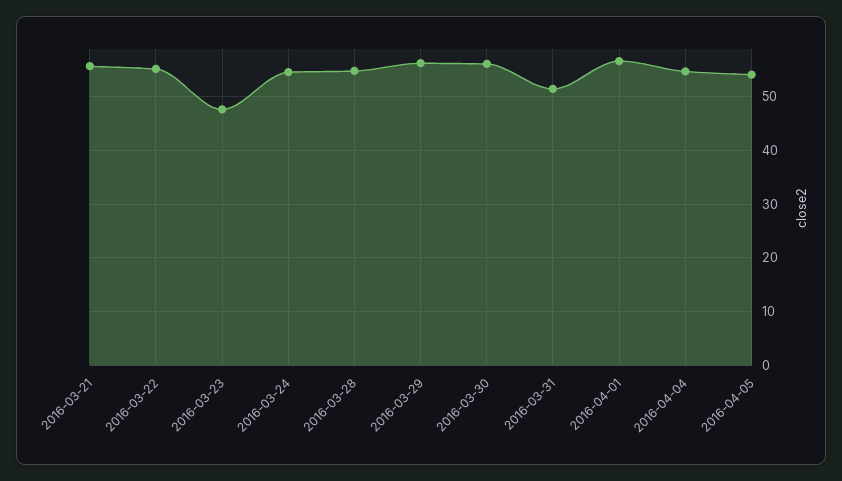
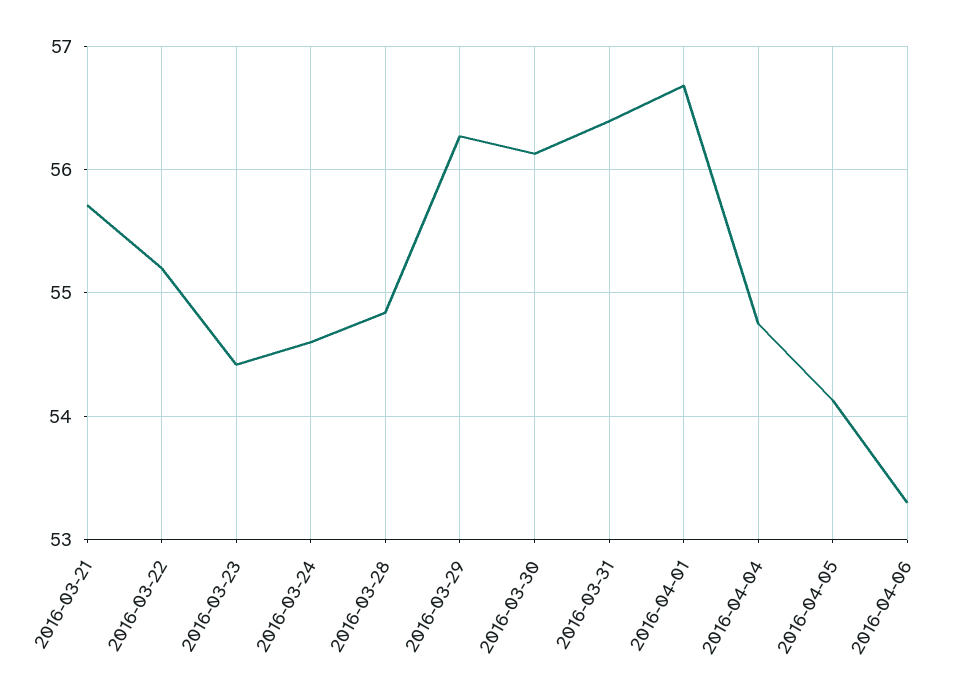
2016-03-23: 48 -> 54.4
2016-03-31: 52 -> 56.4
2016-04-06: none -> 53.3

